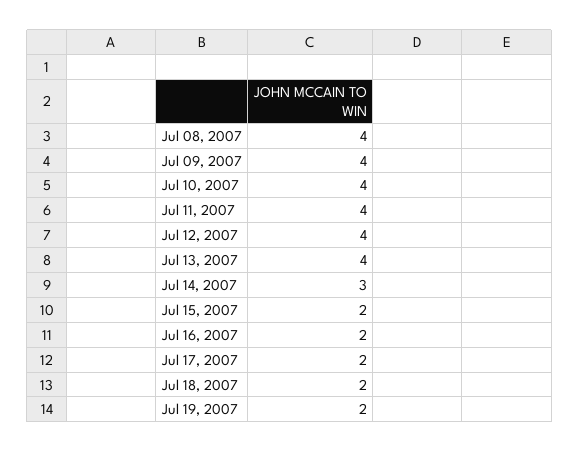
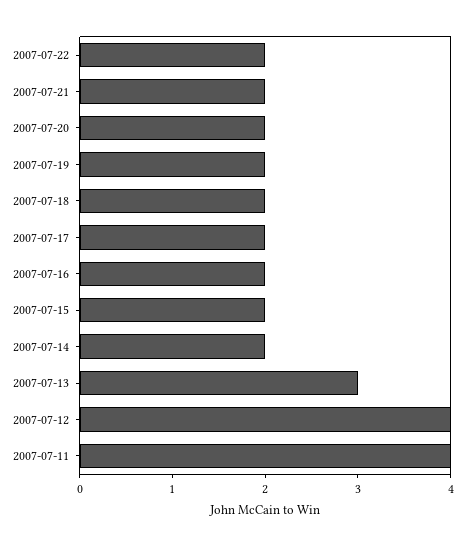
Jul 08, 2007: 4 -> none
Jul 09, 2007: 4 -> none
Jul 10, 2007: 4 -> none
Jul 13, 2007: 4 -> 3
Jul 14, 2007: 3 -> 2
2007-07-22: none -> 2
2007-07-21: none -> 2
2007-07-20: none -> 2

